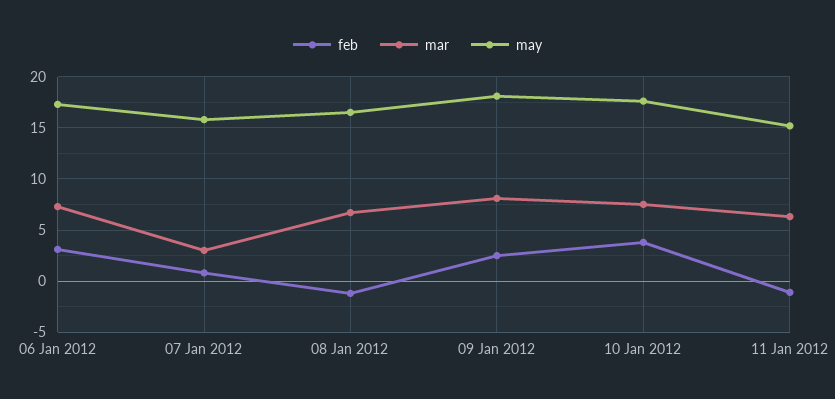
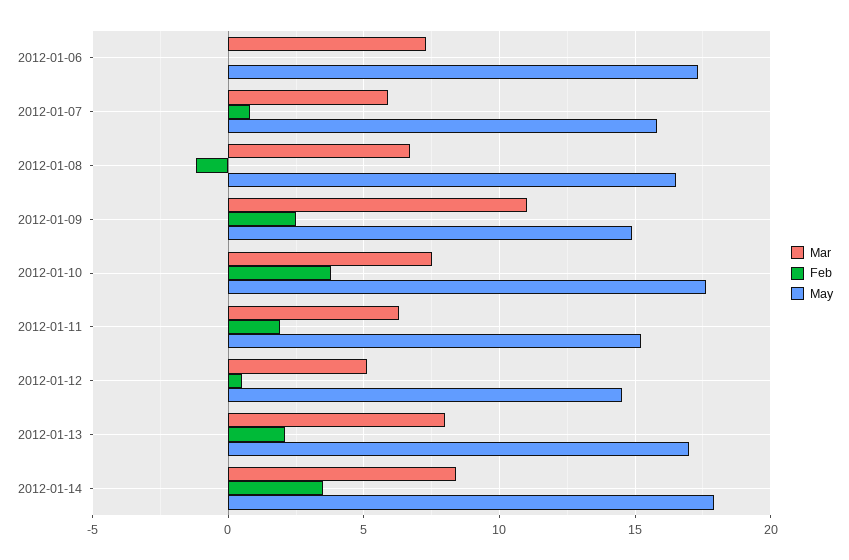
feb, 06 Jan 2012: 3 -> 0
mar, 07 Jan 2012: 3 -> 6
mar, 09 Jan 2012: 8 -> 11
may, 09 Jan 2012: 18 -> 15
feb, 11 Jan 2012: -1 -> 2
mar, 2012-01-12: none -> 5
feb, 2012-01-12: none -> 0.5
may, 2012-01-12: none -> 14.5
mar, 2012-01-13: none -> 8
feb, 2012-01-13: none -> 2
may, 2012-01-13: none -> 17
mar, 2012-01-14: none -> 8.5
feb, 2012-01-14: none -> 3.5
may, 2012-01-14: none -> 18

